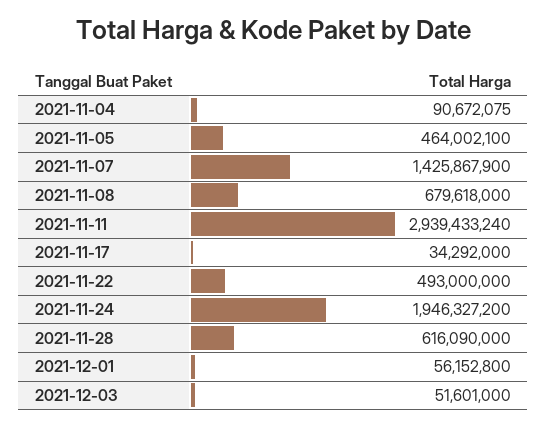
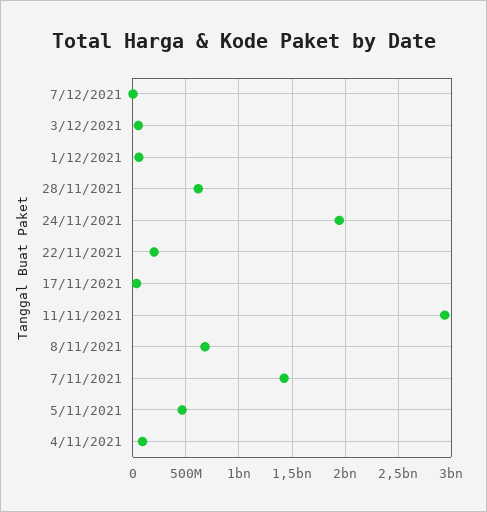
2021-11-22: 493000000 -> 200000000
7/12/2021: none -> 0

